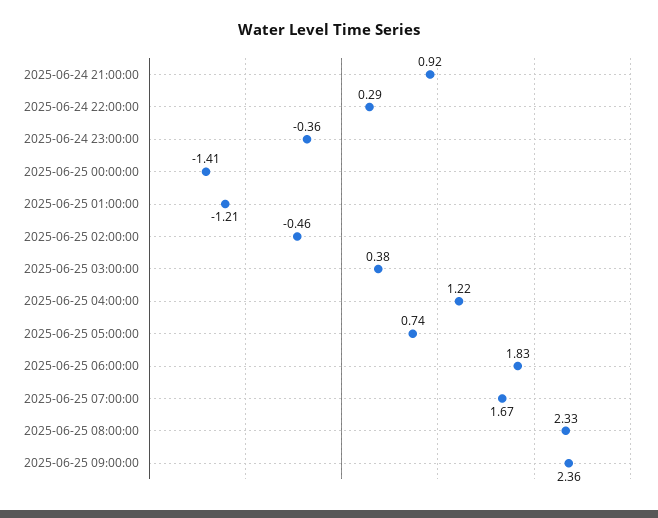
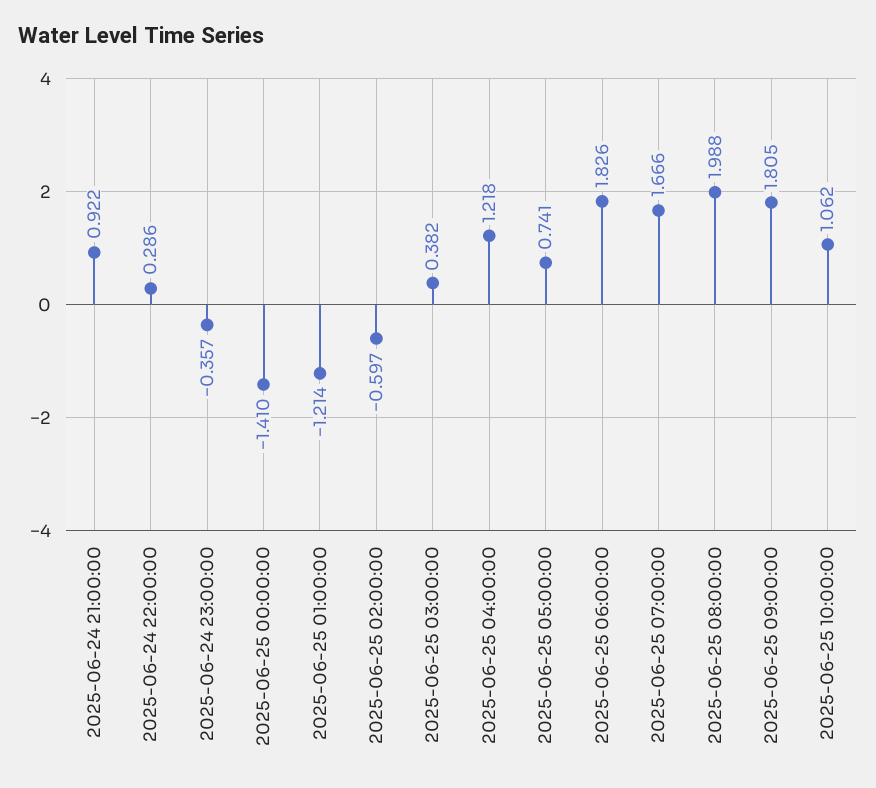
2025-06-25 02:00:00: -0.46 -> -0.597
2025-06-25 08:00:00: 2.33 -> 1.988
2025-06-25 09:00:00: 2.36 -> 1.805
2025-06-25 10:00:00: none -> 1.062

